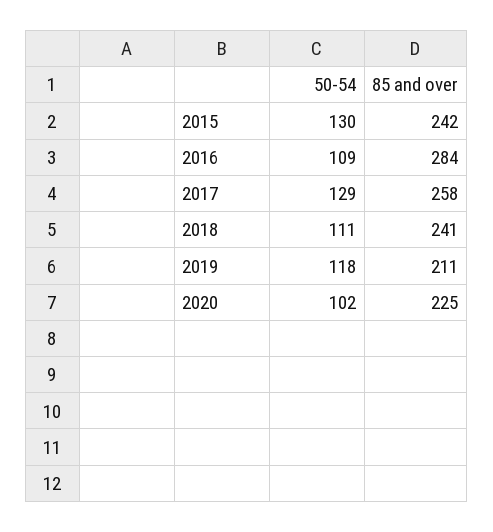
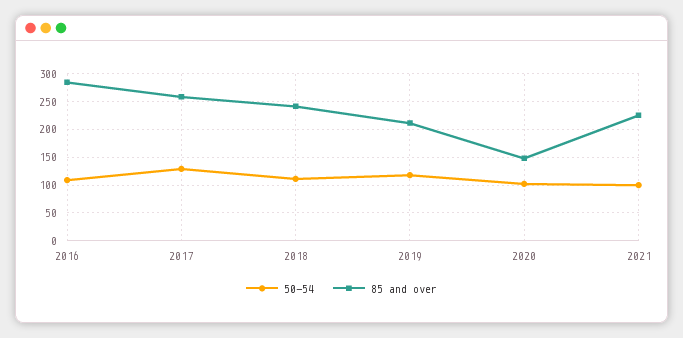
50-54, 2015: 130 -> none
85 and over, 2015: 242 -> none
85 and over, 2020: 225 -> 150
50-54, 2021: none -> 100
85 and over, 2021: none -> 225

